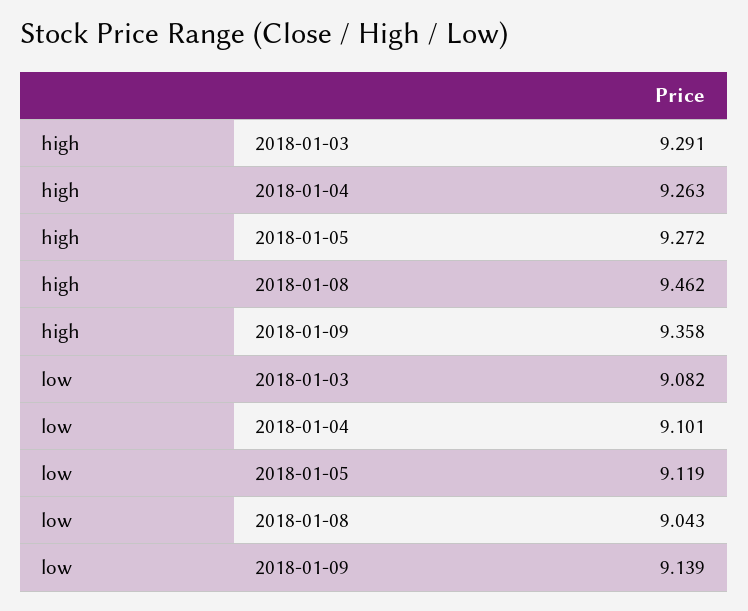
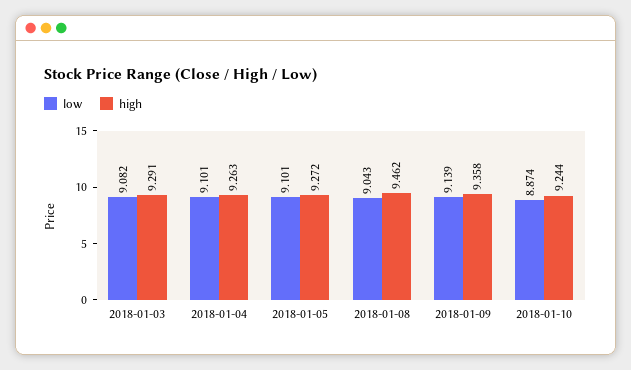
low, 2018-01-05: 9.119 -> 9.101
low, 2018-01-10: none -> 8.874
high, 2018-01-10: none -> 9.244

